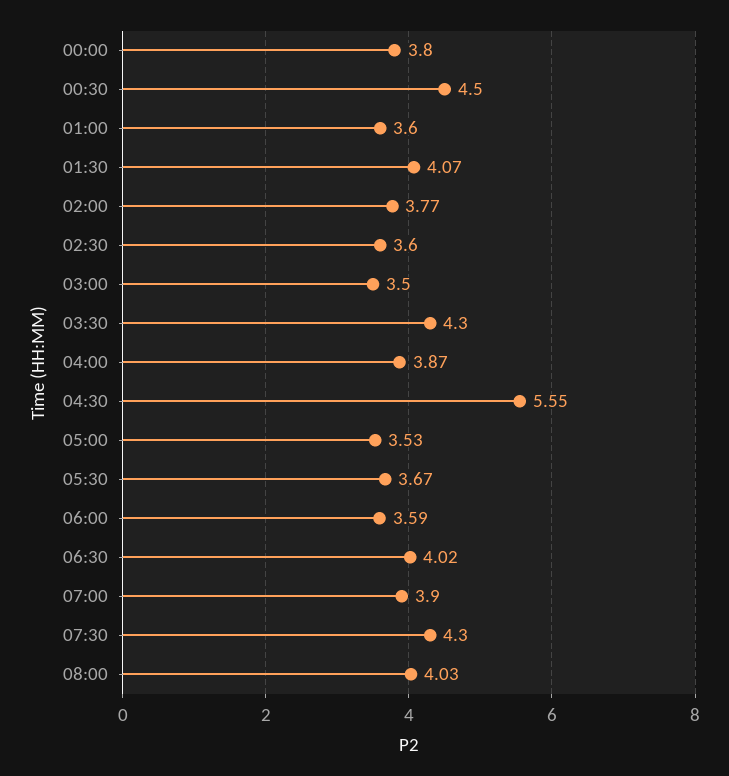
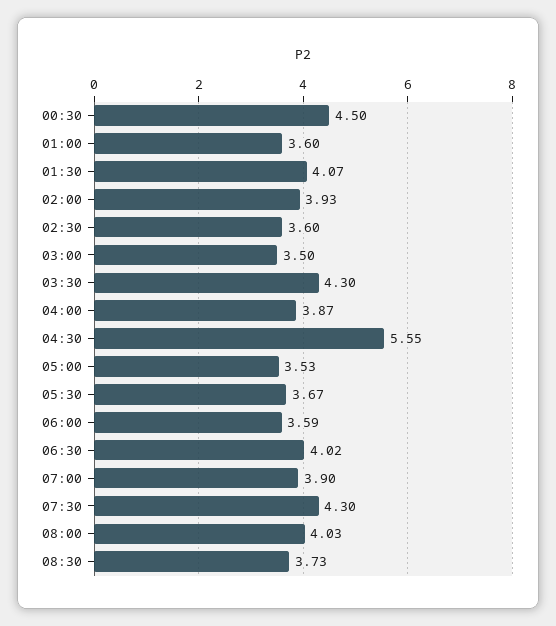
00:00: 3.8 -> none
02:00: 3.77 -> 3.93
08:30: none -> 3.73

